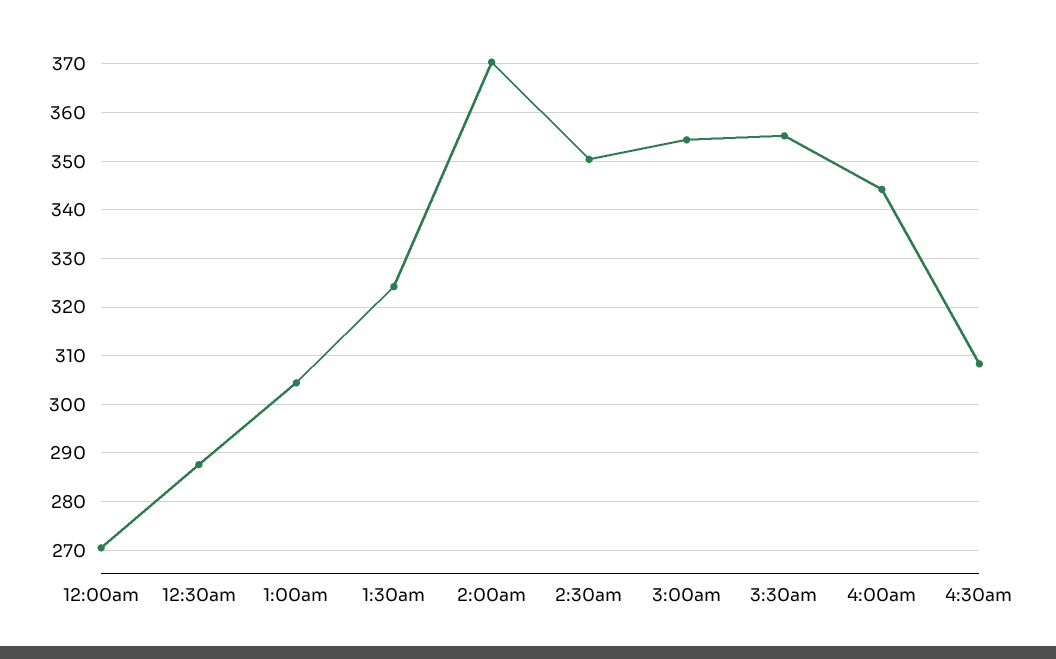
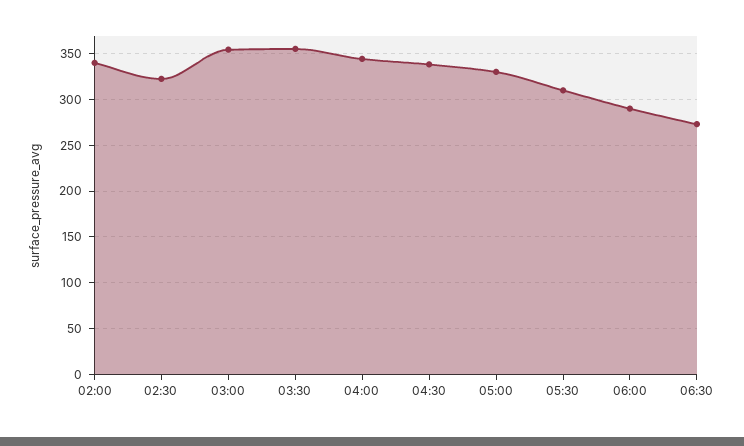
12:00am: 270 -> none
12:30am: 288 -> none
1:00am: 304 -> none
1:30am: 324 -> none
2:00am: 370 -> 340
2:30am: 350 -> 320
4:30am: 308 -> 340
05:00: none -> 330
05:30: none -> 310
06:00: none -> 290
06:30: none -> 270

